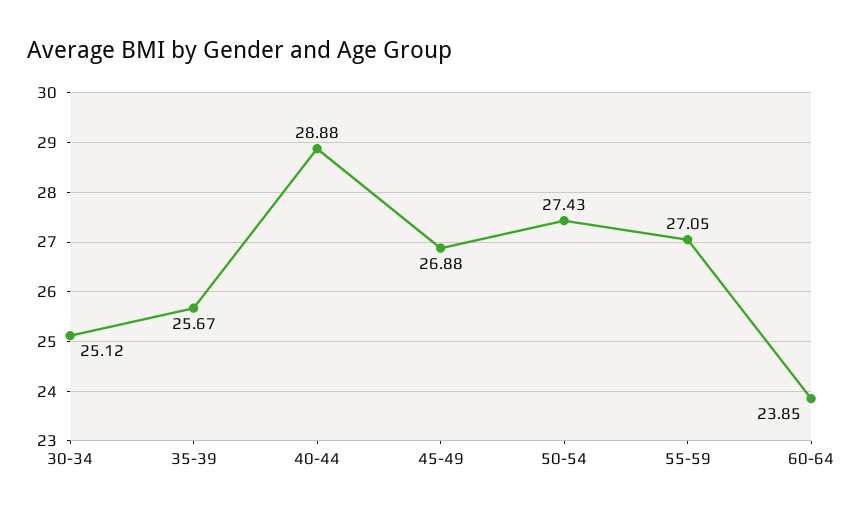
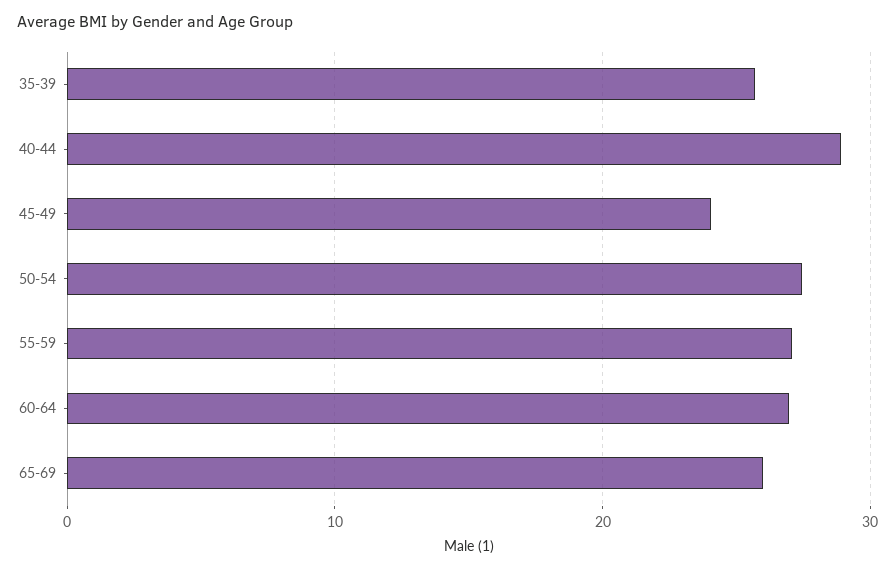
30-34: 25.12 -> none
45-49: 26.88 -> 24
60-64: 23.85 -> 27
65-69: none -> 26

